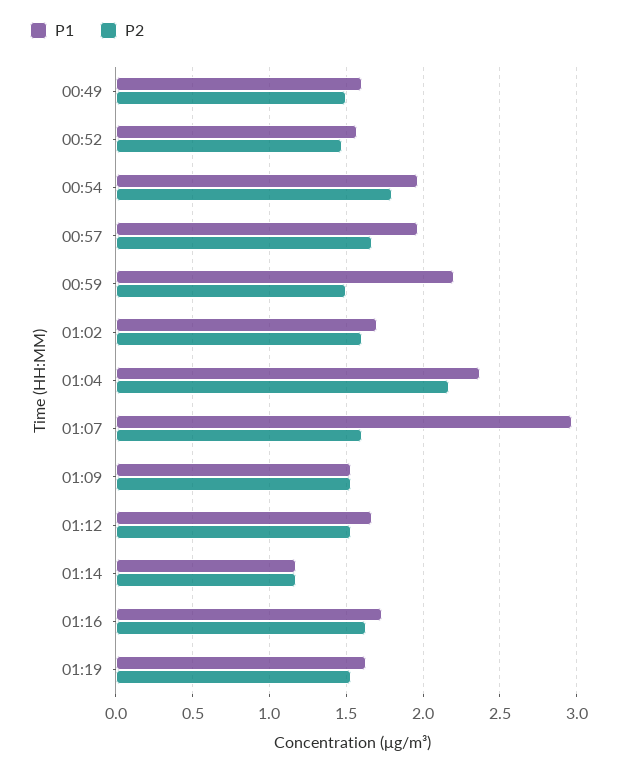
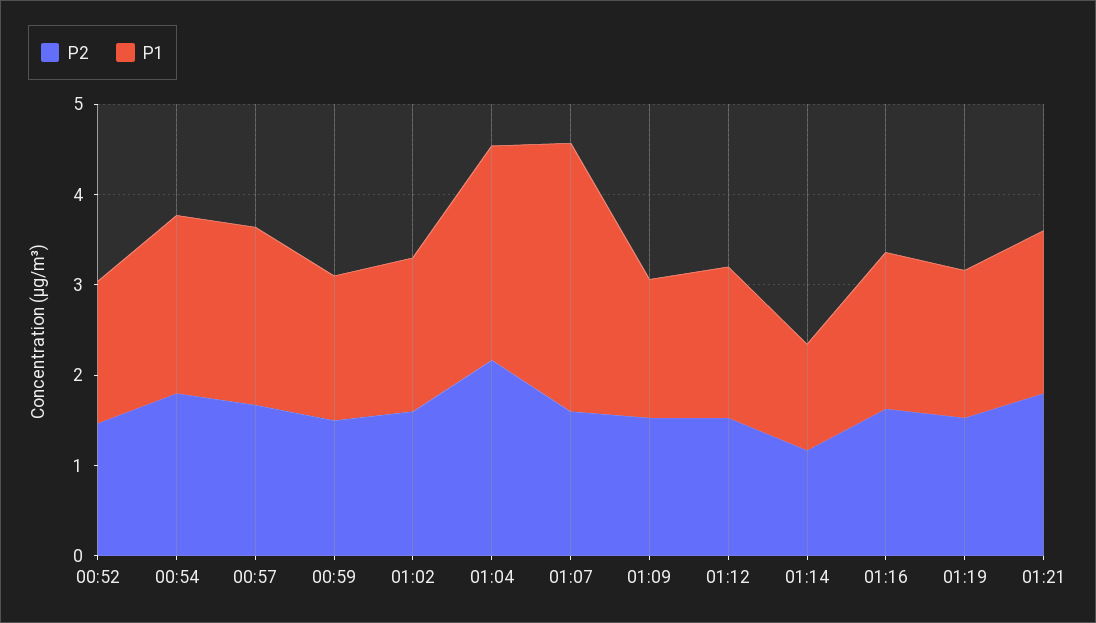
P1, 00:49: 1.6 -> none
P2, 00:49: 1.5 -> none
P1, 00:59: 2.2 -> 1.6
P2, 01:21: none -> 1.8
P1, 01:21: none -> 1.8

